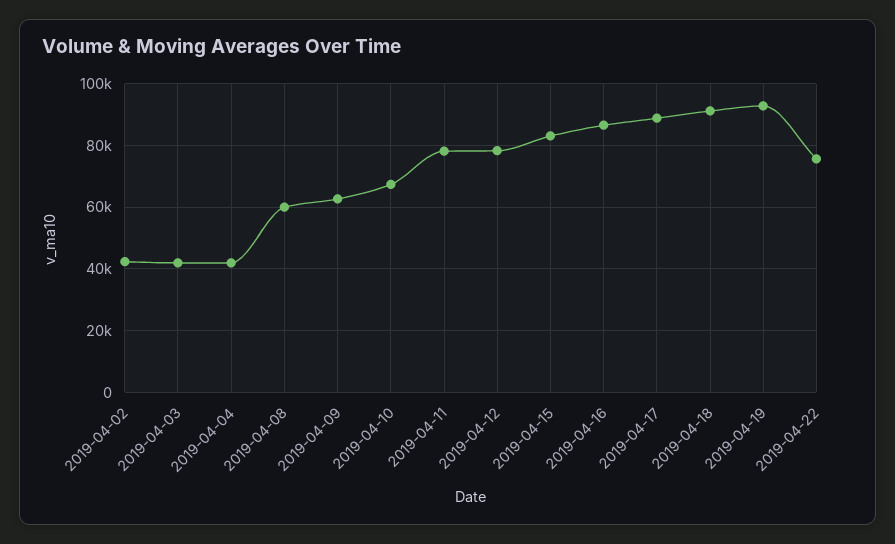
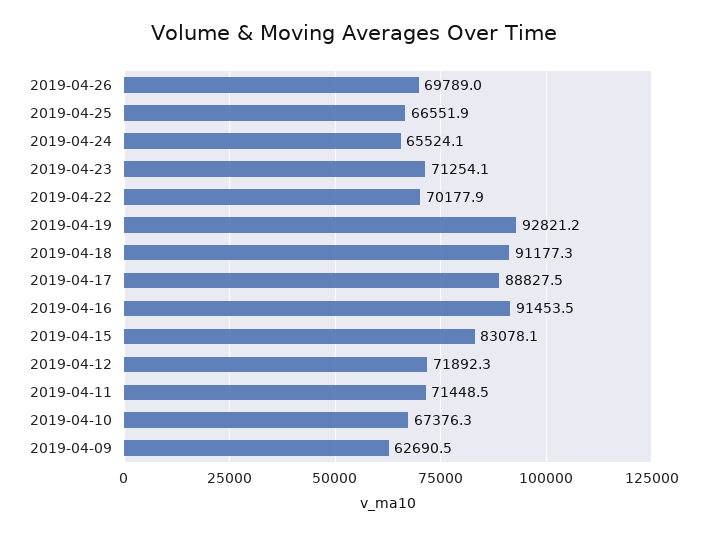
2019-04-02: 42000 -> none
2019-04-03: 42000 -> none
2019-04-04: 42000 -> none
2019-04-08: 60000 -> none
2019-04-11: 78000 -> 71448.5
2019-04-12: 78000 -> 71892.3
2019-04-16: 86000 -> 91453.5
2019-04-22: 76000 -> 70177.9
2019-04-26: none -> 69789
2019-04-25: none -> 66551.9
2019-04-24: none -> 65524.1
2019-04-23: none -> 71254.1

